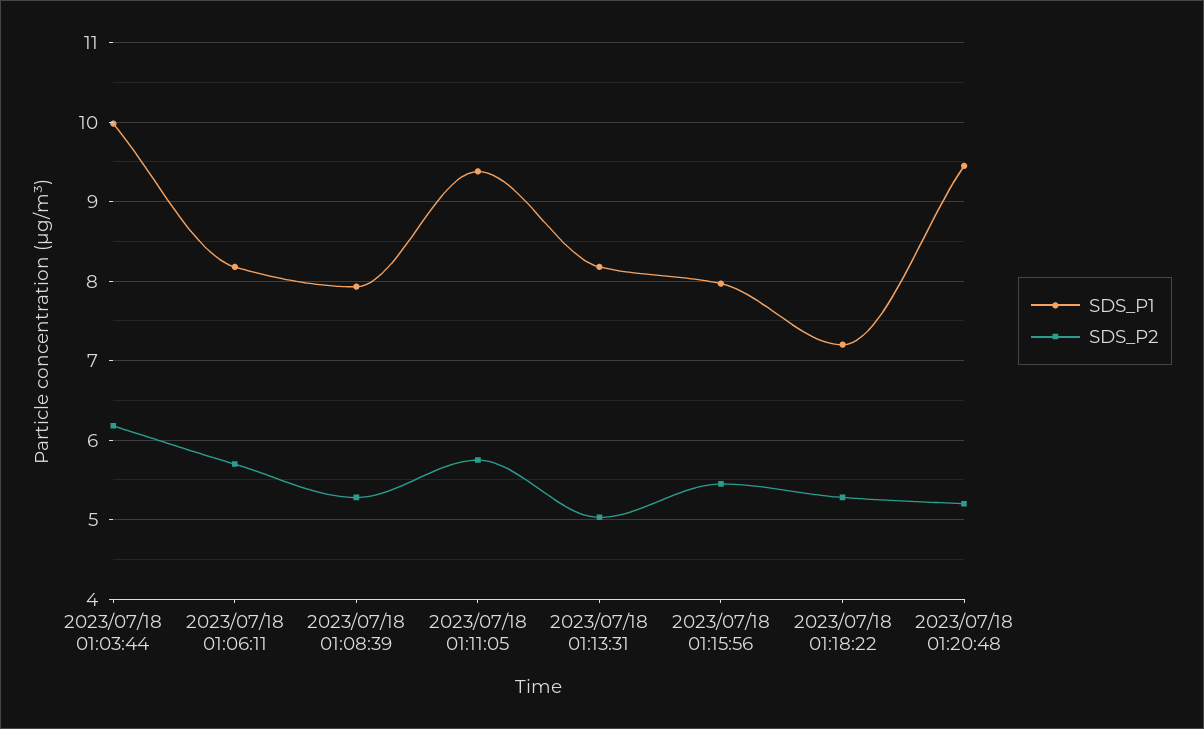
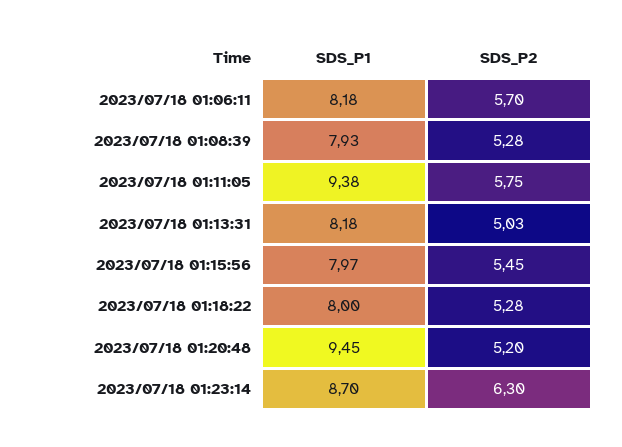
SDS_P1, 2023/07/18 01:03:44: 10 -> none
SDS_P2, 2023/07/18 01:03:44: 6.2 -> none
SDS_P1, 2023/07/18 01:18:22: 7.2 -> 8
SDS_P1, 2023/07/18 01:23:14: none -> 8.7
SDS_P2, 2023/07/18 01:23:14: none -> 6.3

